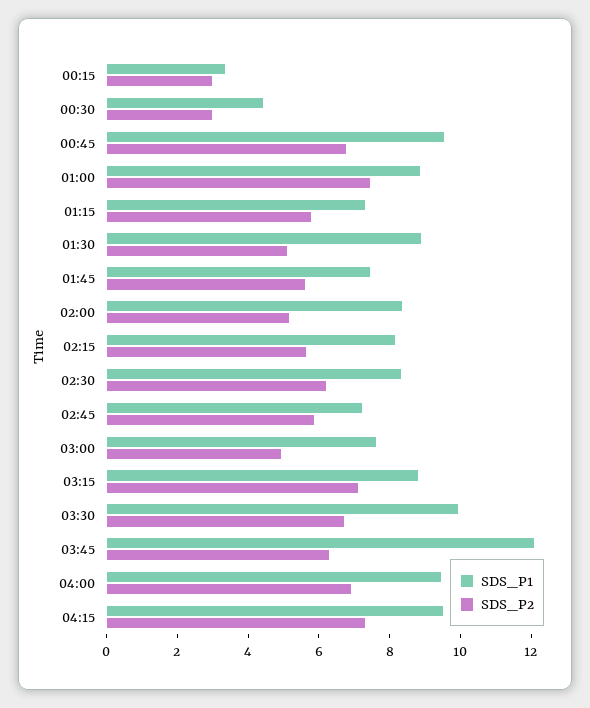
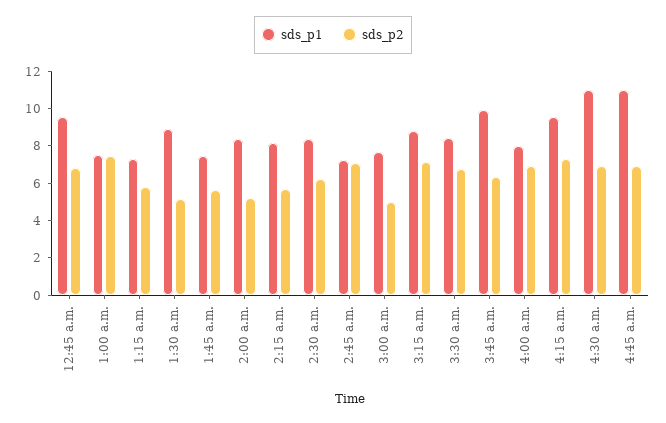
SDS_P1, 00:15: 3.5 -> none
SDS_P2, 00:15: 3 -> none
SDS_P1, 00:30: 4.5 -> none
SDS_P2, 00:30: 3 -> none
SDS_P1, 01:00: 9 -> 7.5
SDS_P2, 02:45: 6 -> 7
SDS_P1, 03:30: 10 -> 8.5
SDS_P1, 03:45: 12 -> 10
SDS_P1, 04:00: 9.5 -> 8
SDS_P1, 4:30 a.m.: none -> 11
SDS_P2, 4:30 a.m.: none -> 7
SDS_P1, 4:45 a.m.: none -> 11
SDS_P2, 4:45 a.m.: none -> 7

